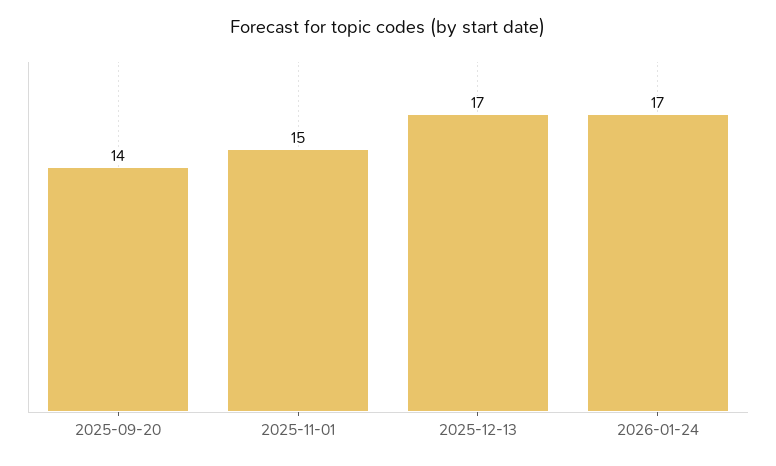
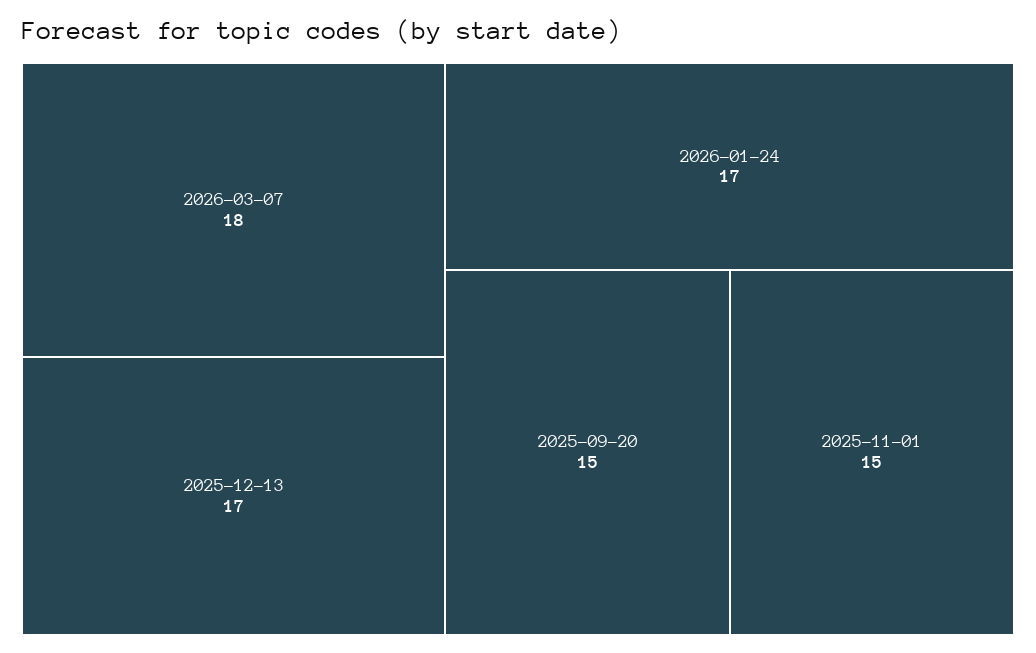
2025-09-20: 14 -> 15
2026-03-07: none -> 18

